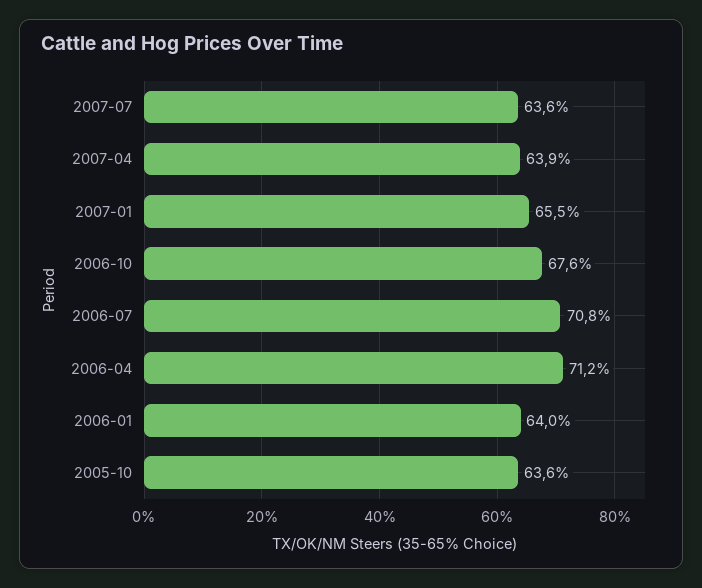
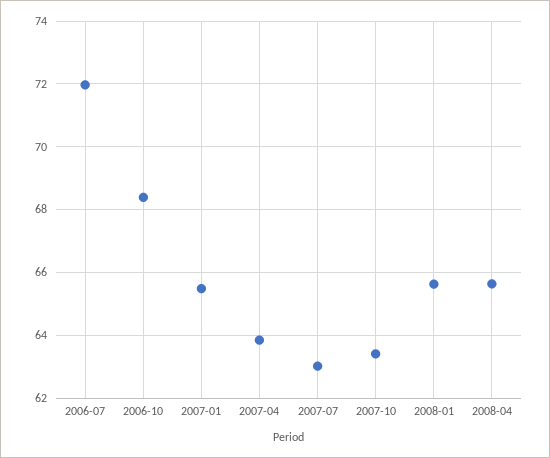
2007-07: 63.6 -> 63
2006-10: 67.6 -> 68.4
2006-07: 70.8 -> 72
2006-04: 71.2 -> none
2006-01: 64 -> none
2005-10: 63.6 -> none
2007-10: none -> 63.4
2008-01: none -> 65.6
2008-04: none -> 65.6

